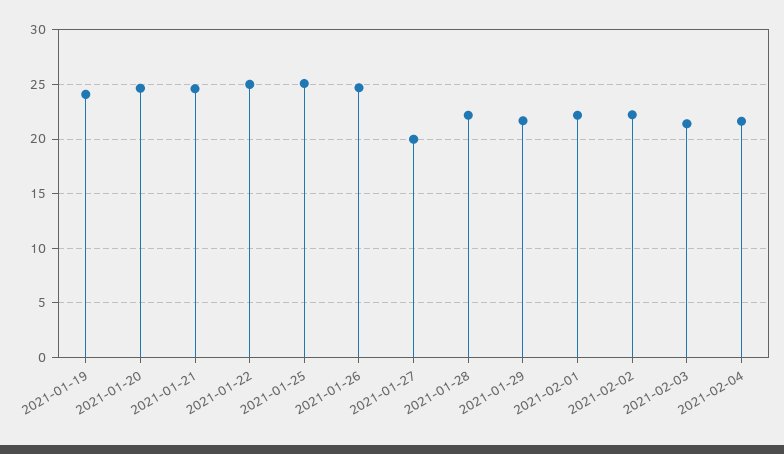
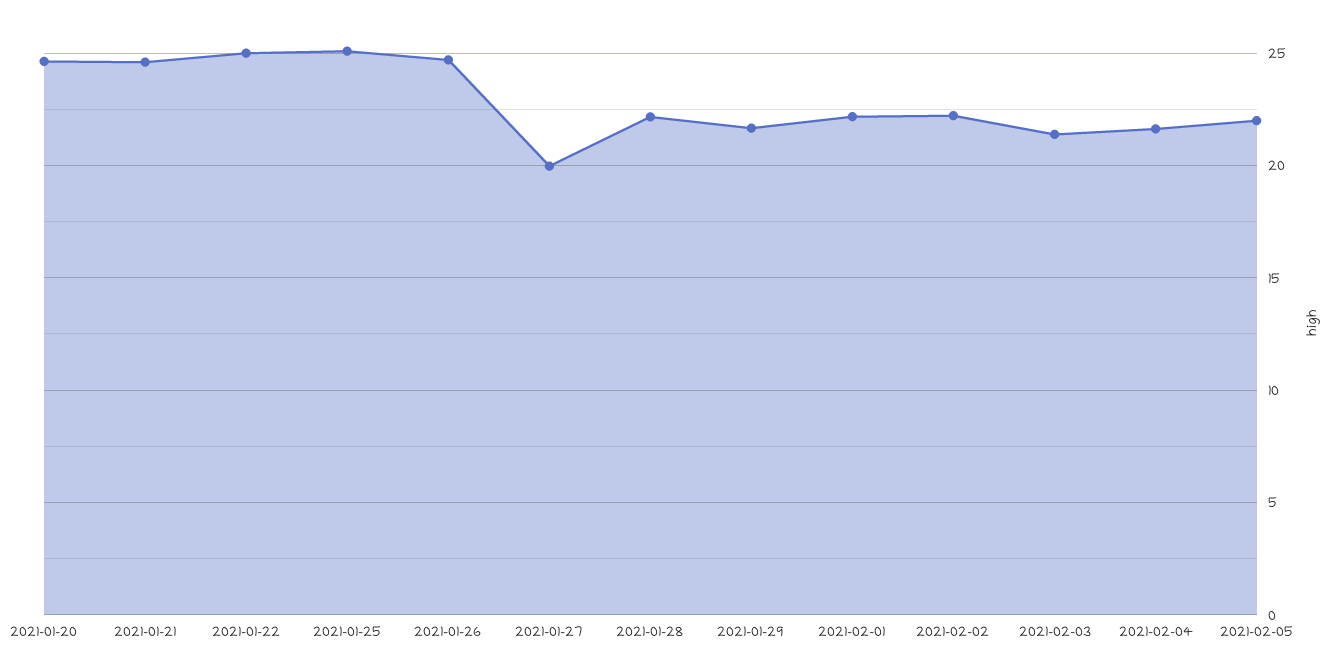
2021-01-19: 24 -> none
2021-02-05: none -> 22

